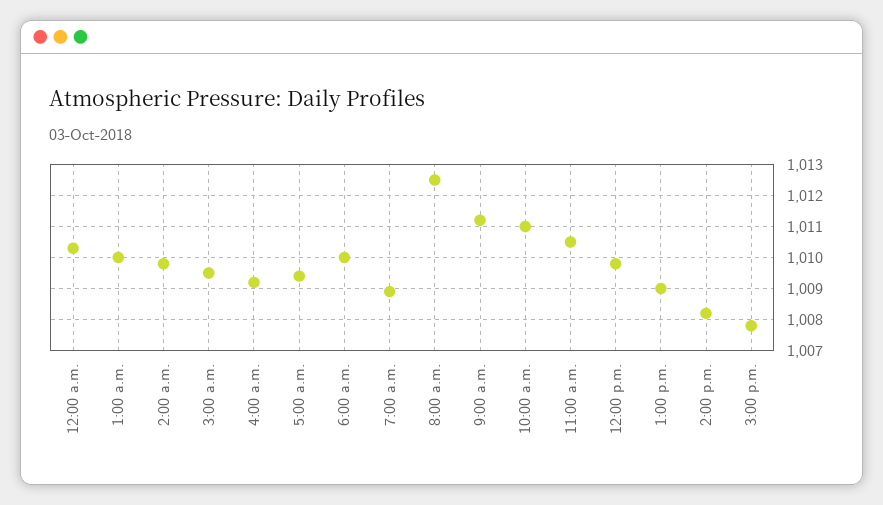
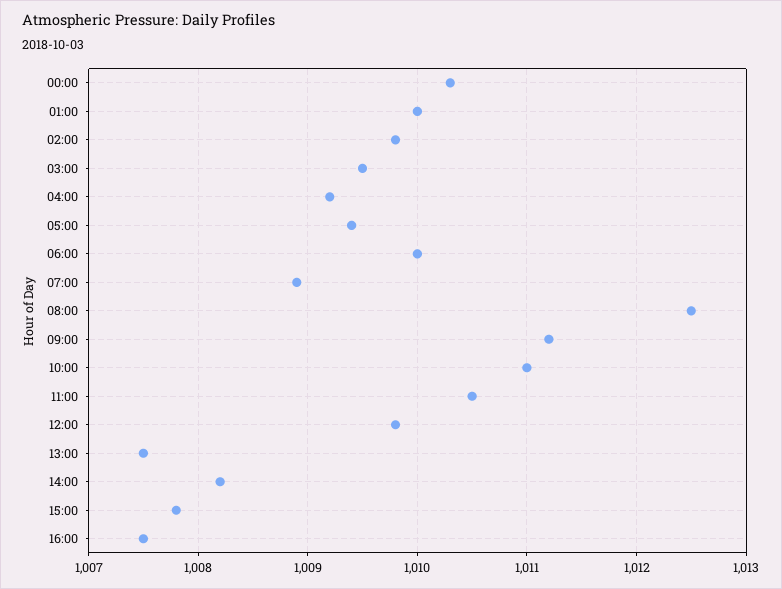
1:00 p.m.: 1009 -> 1007.5
16:00: none -> 1007.5

